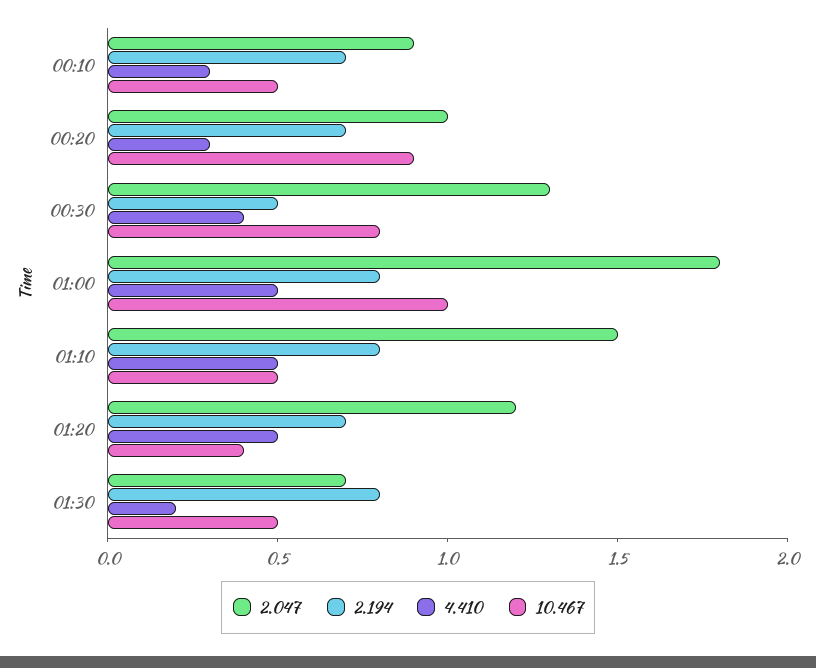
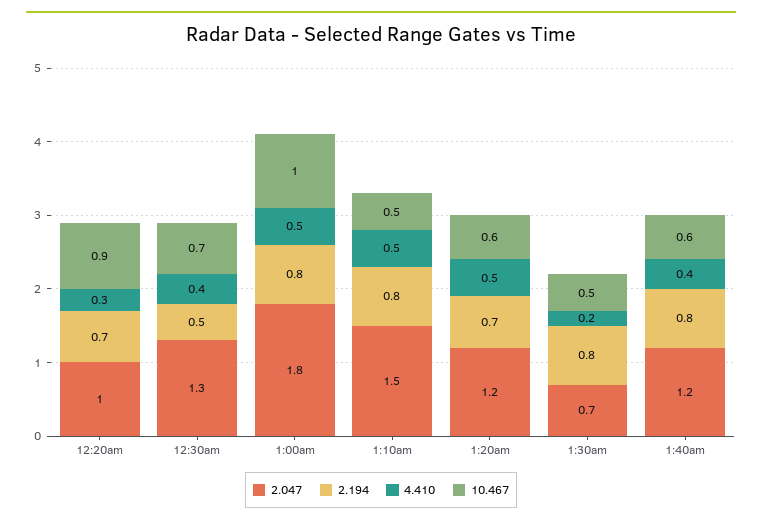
2.047, 00:10: 0.9 -> none
2.194, 00:10: 0.7 -> none
4.410, 00:10: 0.3 -> none
10.467, 00:10: 0.5 -> none
10.467, 00:30: 0.8 -> 0.7
10.467, 01:20: 0.4 -> 0.6
2.047, 1:40am: none -> 1.2
2.194, 1:40am: none -> 0.8
4.410, 1:40am: none -> 0.4
10.467, 1:40am: none -> 0.6

